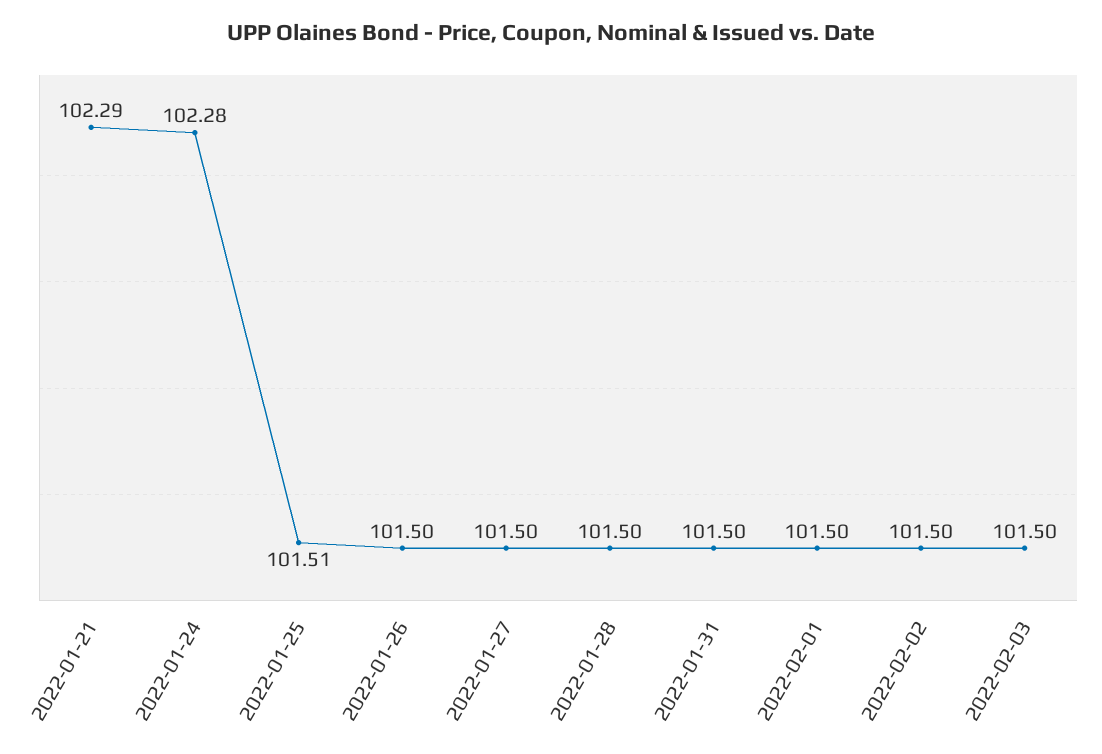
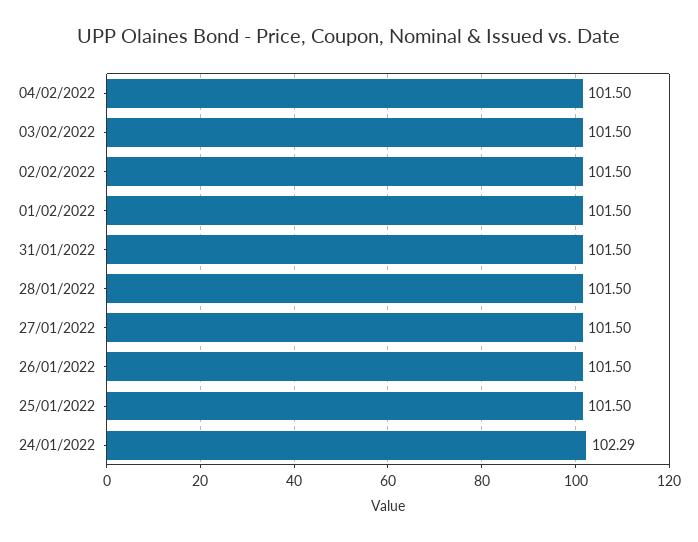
2022-01-21: 102.29 -> none
2022-01-24: 102.28 -> 102.29
2022-01-25: 101.51 -> 101.5
04/02/2022: none -> 101.5

